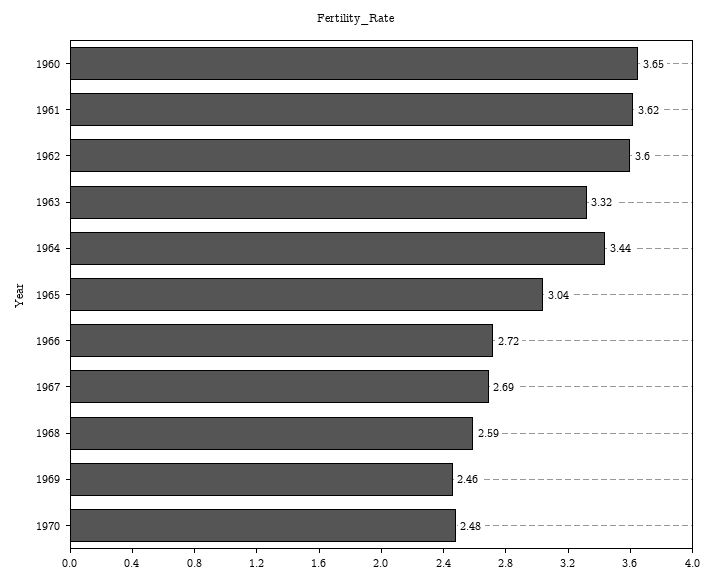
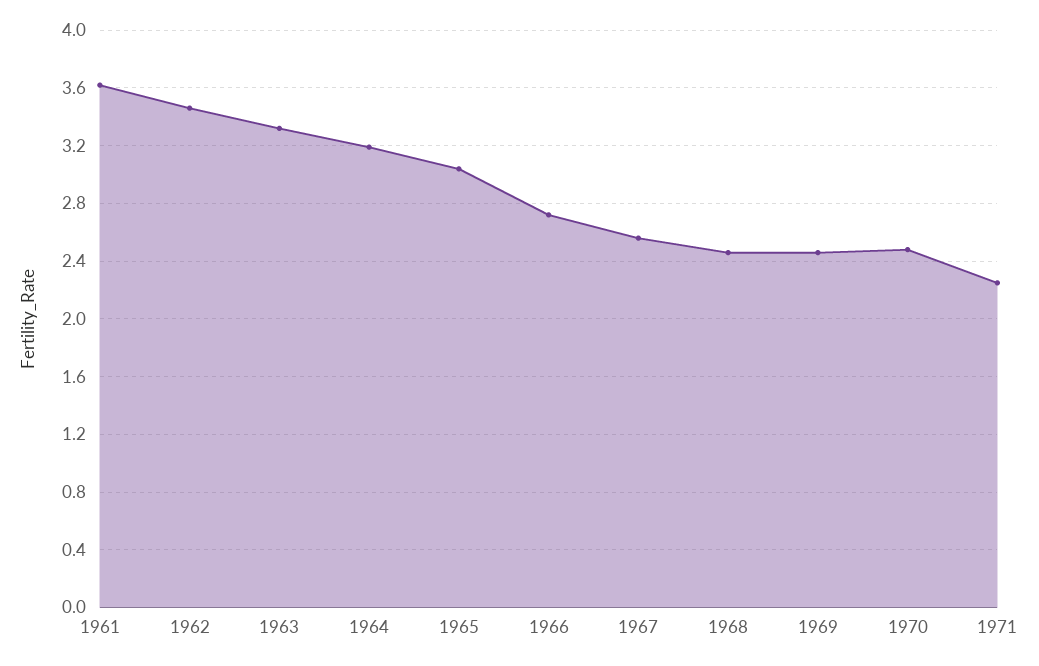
1960: 3.65 -> none
1962: 3.6 -> 3.45
1964: 3.44 -> 3.2
1967: 2.69 -> 2.55
1968: 2.59 -> 2.45
1971: none -> 2.25

